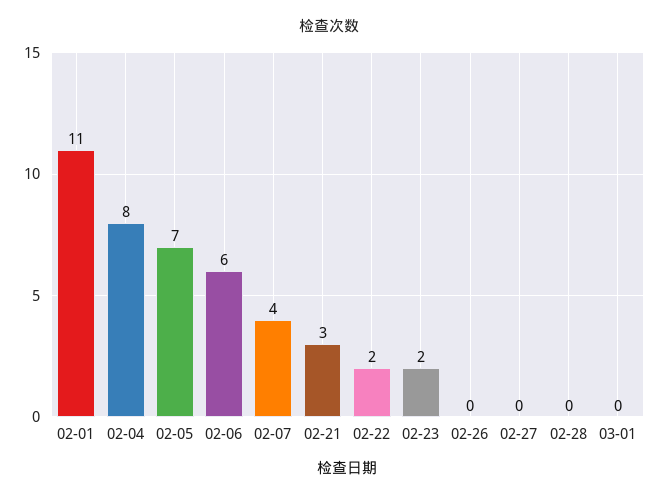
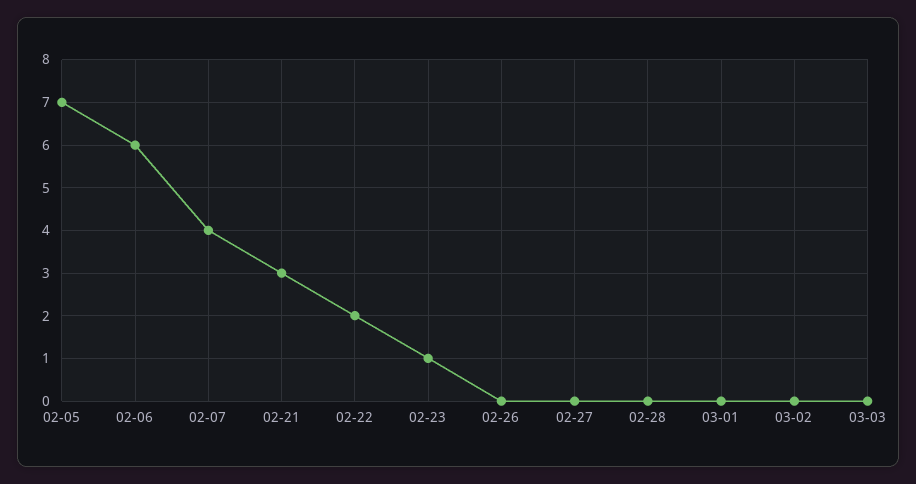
02-01: 11 -> none
02-04: 8 -> none
02-23: 2 -> 1
03-02: none -> 0
03-03: none -> 0

